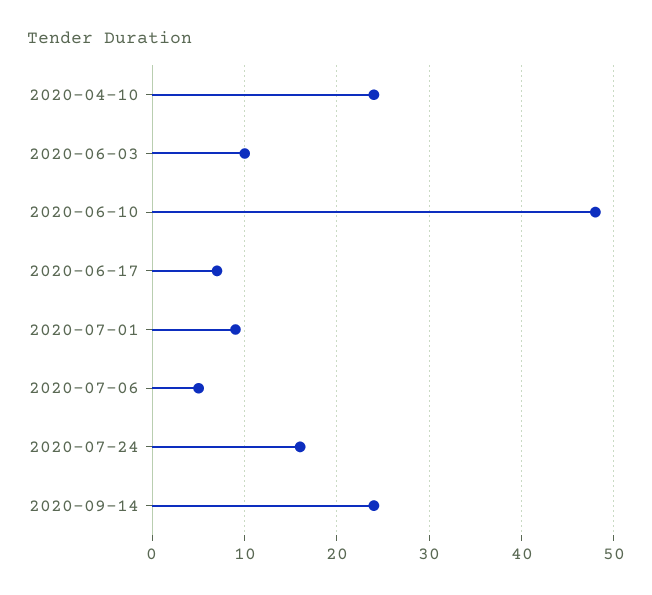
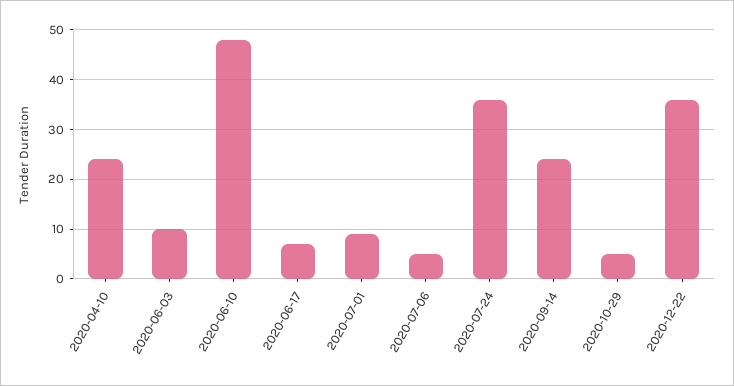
2020-07-24: 16 -> 35
2020-10-29: none -> 5
2020-12-22: none -> 35

